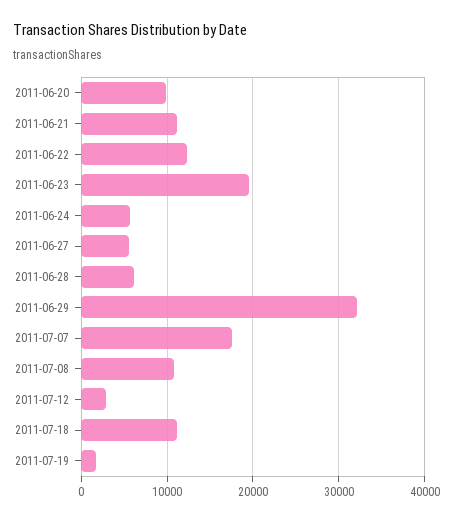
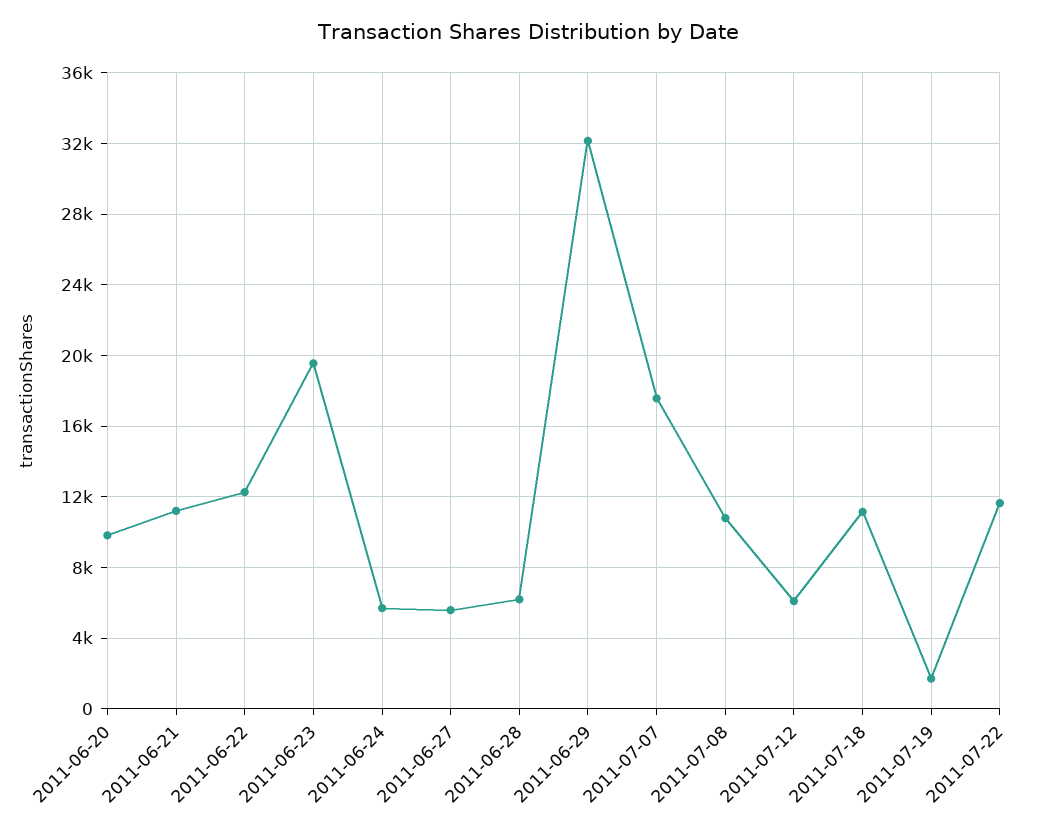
2011-07-12: 3000 -> 6000
2011-07-22: none -> 11500

